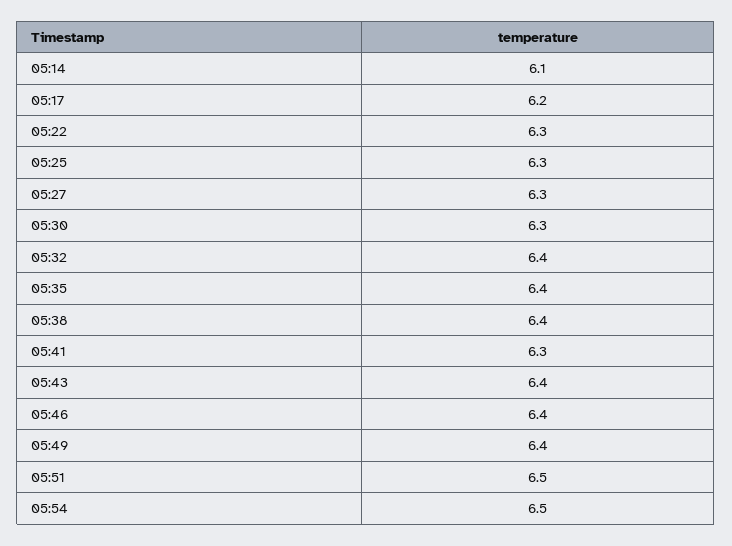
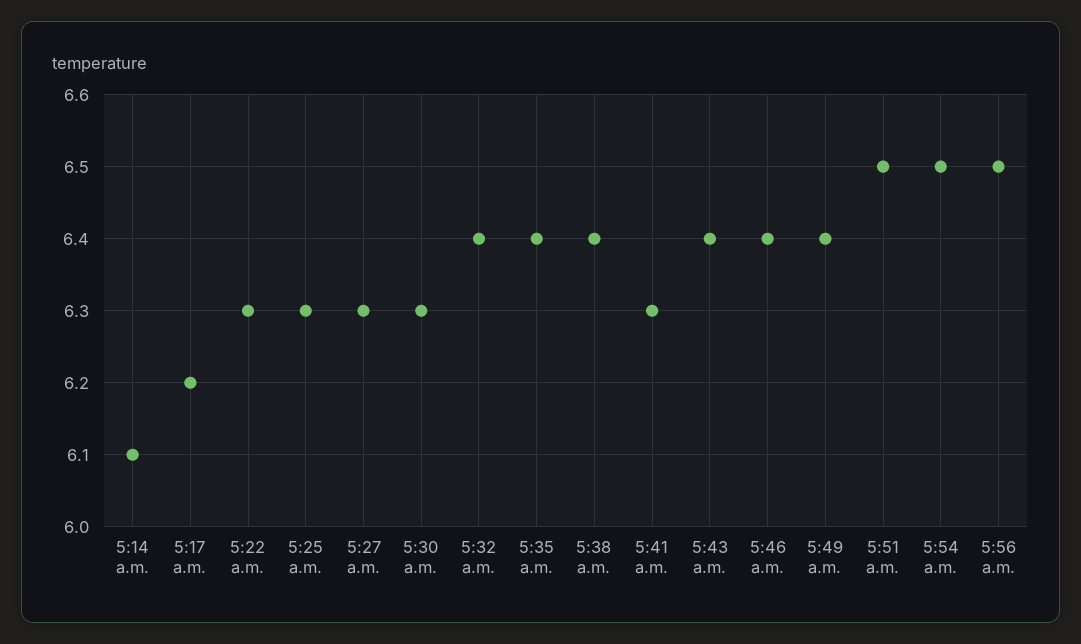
5:56 a.m.: none -> 6.5

